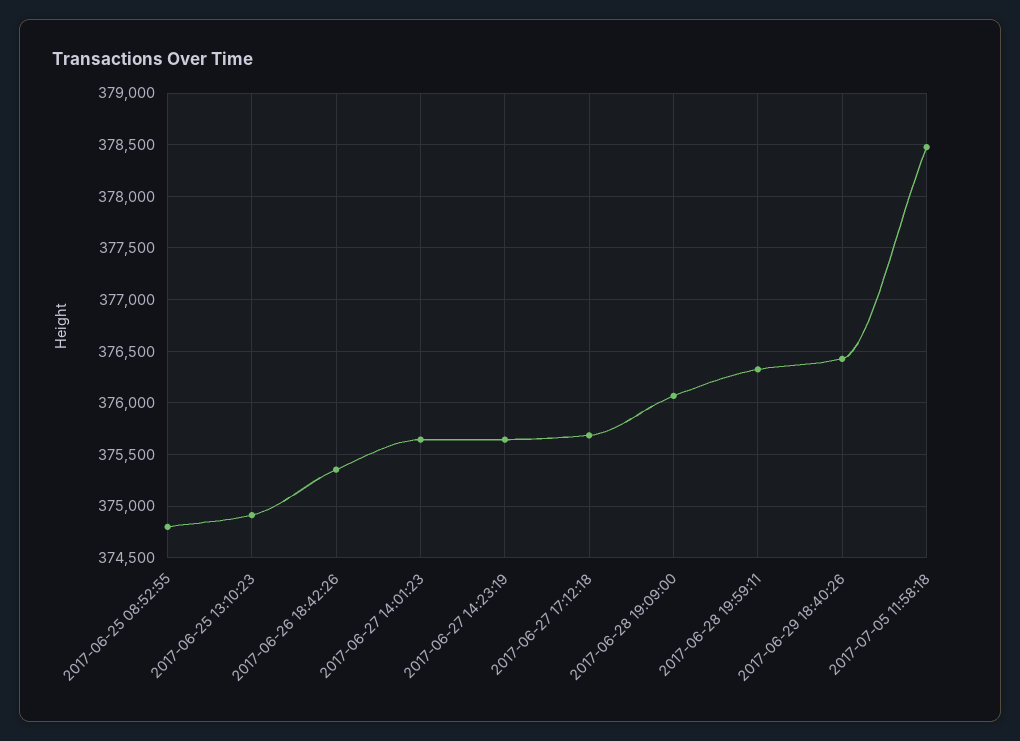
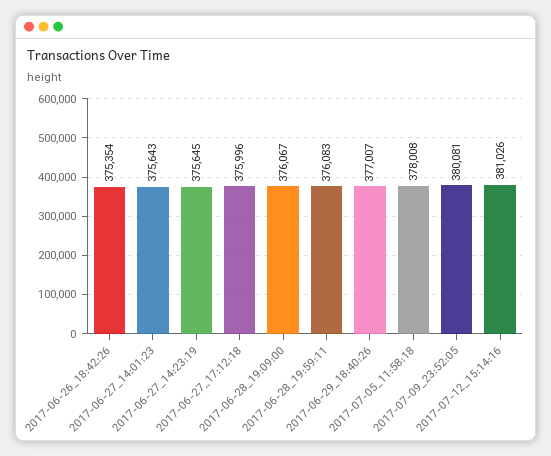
2017-06-25 08:52:55: 374800 -> none
2017-06-25 13:10:23: 374900 -> none
2017-06-27 17:12:18: 375700 -> 375996
2017-06-28 19:59:11: 376300 -> 376083
2017-06-29 18:40:26: 376400 -> 377007
2017-07-05 11:58:18: 378500 -> 378008
2017-07-09_23:52:05: none -> 380081
2017-07-12_15:14:16: none -> 381026

